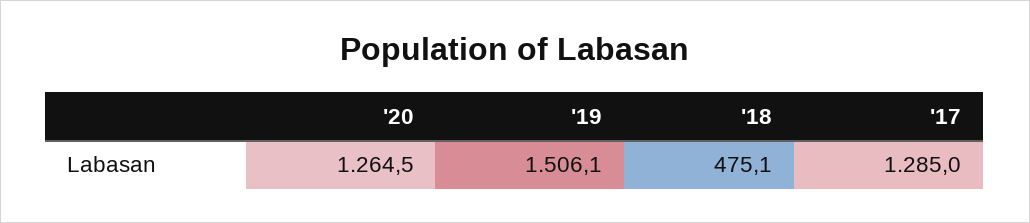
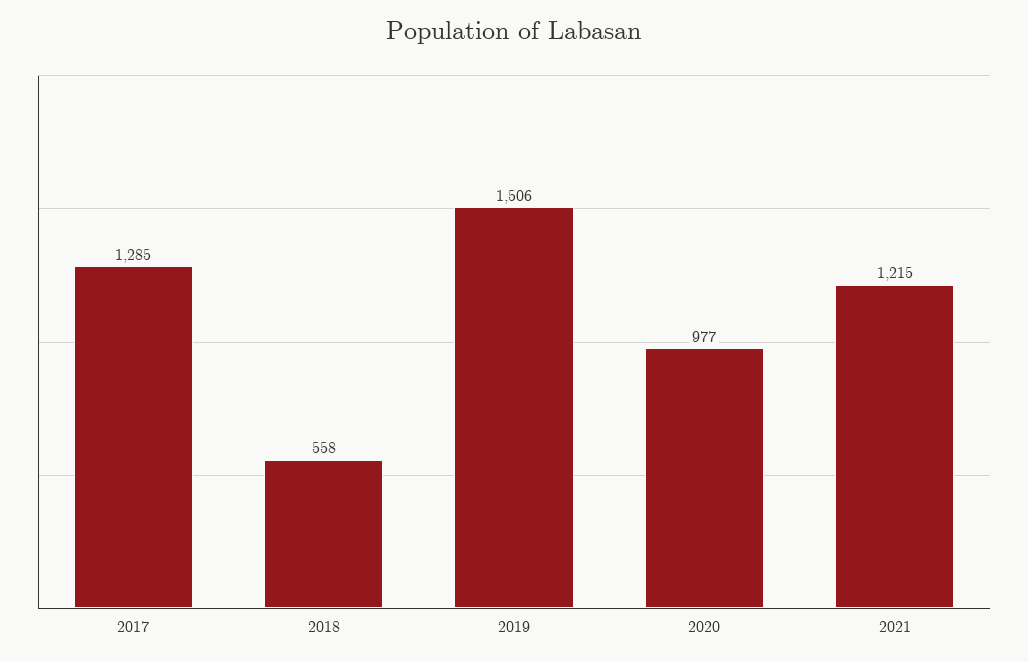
'20: 1264.5 -> 977
'18: 475.1 -> 558
2021: none -> 1215

